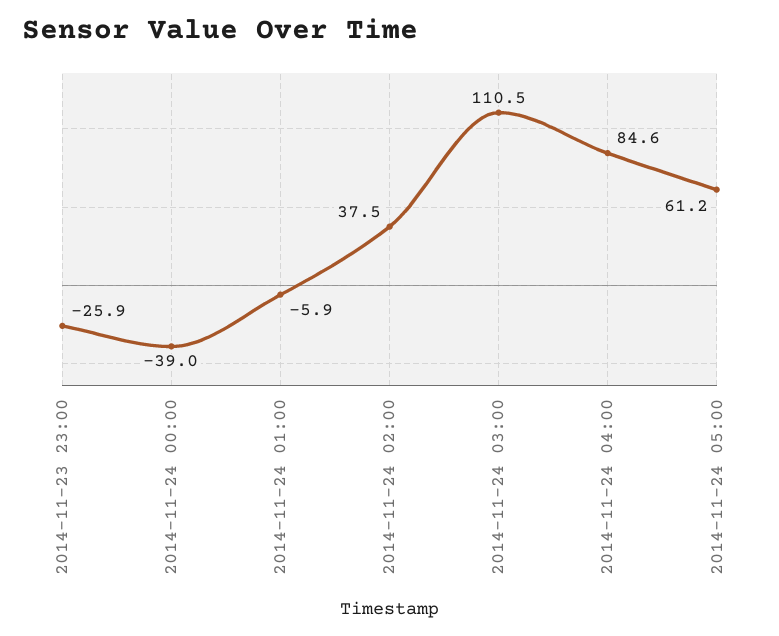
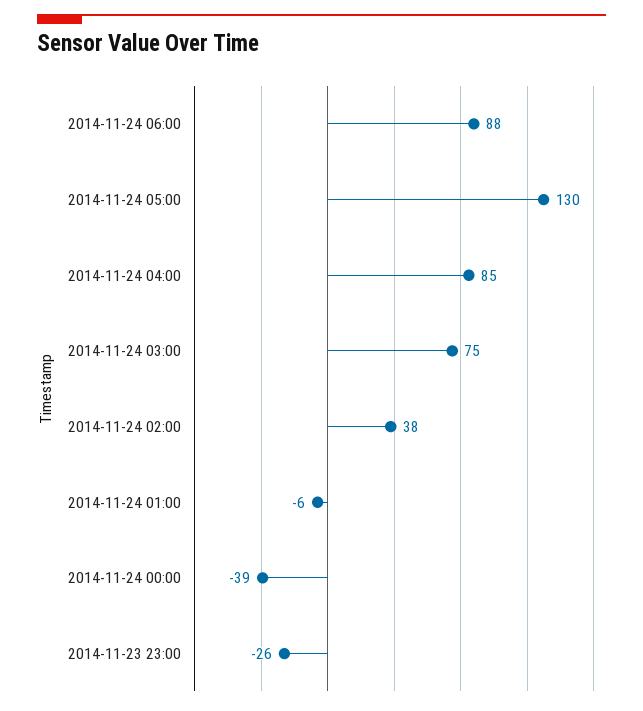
2014-11-24 03:00: 110.5 -> 75
2014-11-24 05:00: 61.2 -> 130
2014-11-24 06:00: none -> 88

